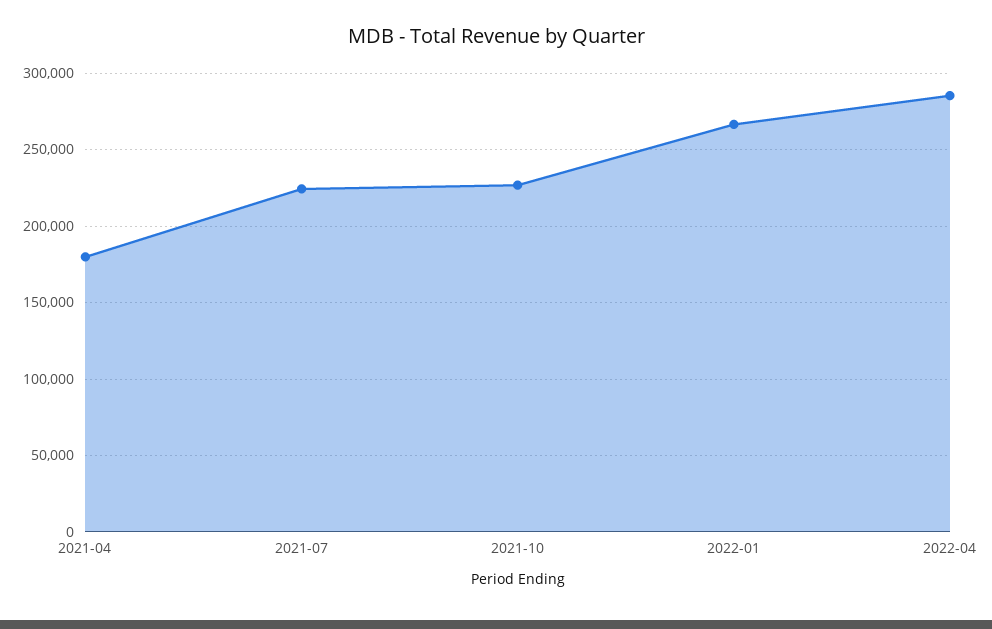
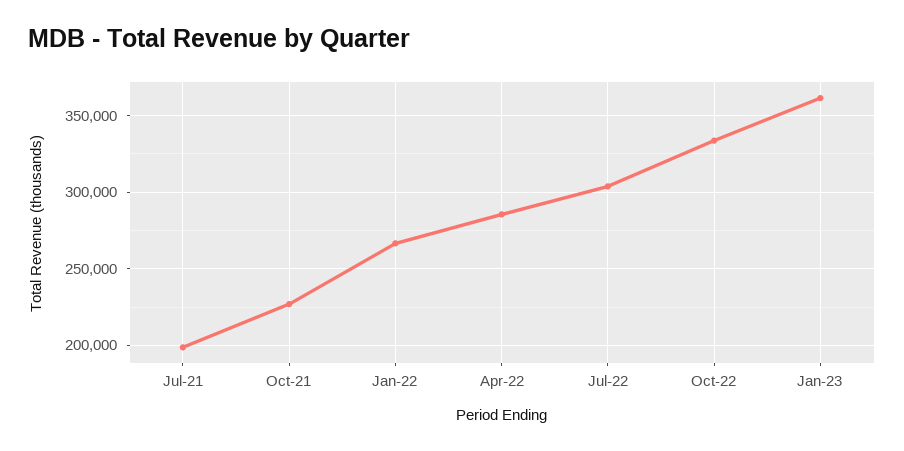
2021-04: 180000 -> none
2021-07: 225000 -> 200000
Jul-22: none -> 305000
Oct-22: none -> 335000
Jan-23: none -> 360000

